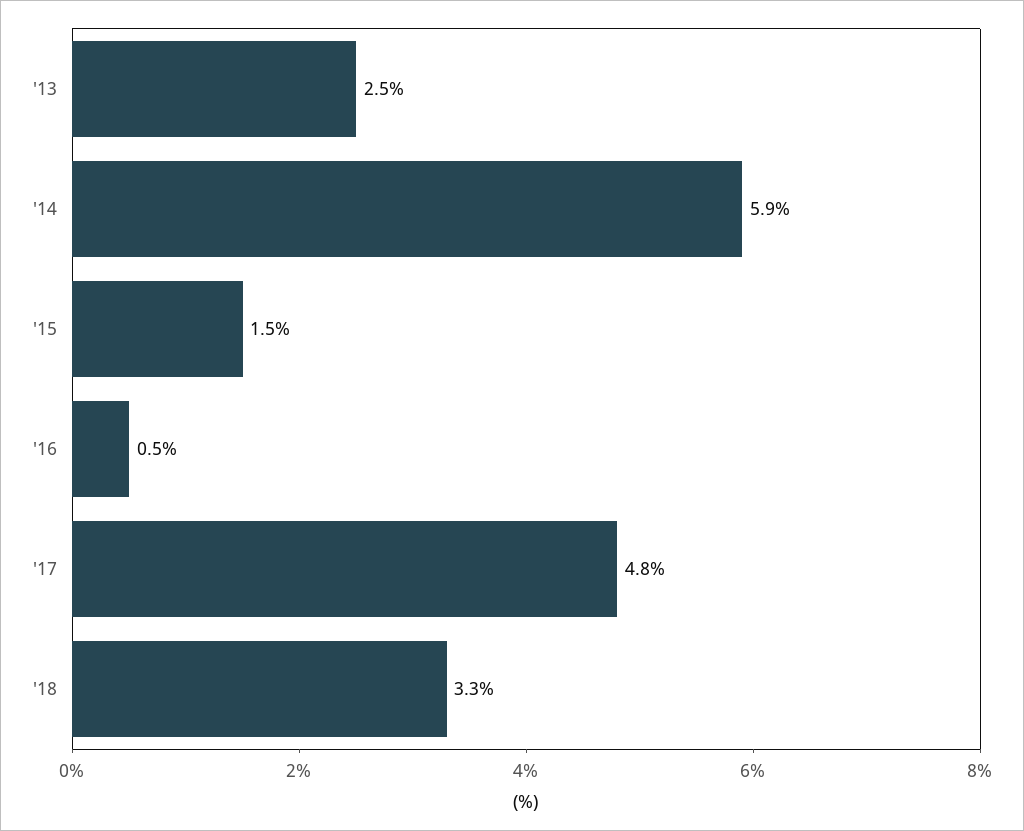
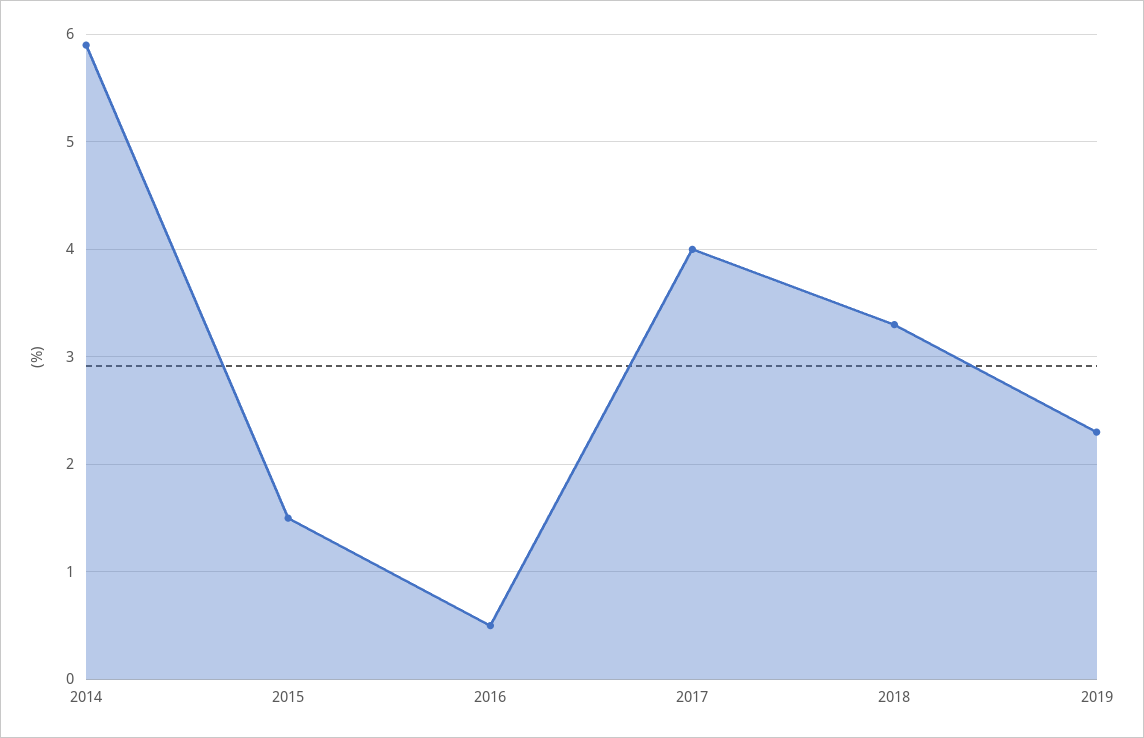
'13: 2.5 -> none
'17: 4.8 -> 4
2019: none -> 2.3

